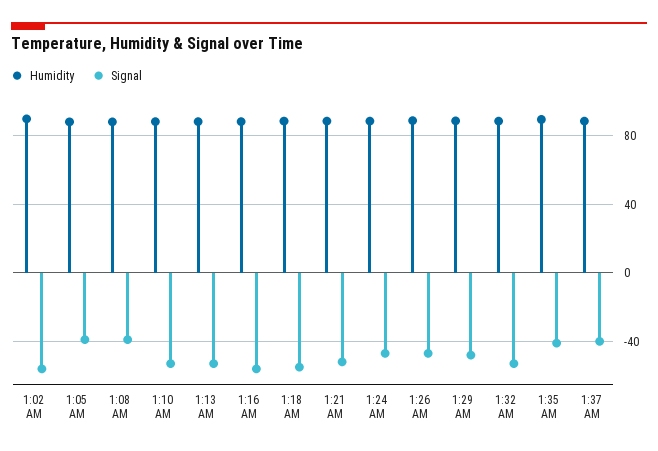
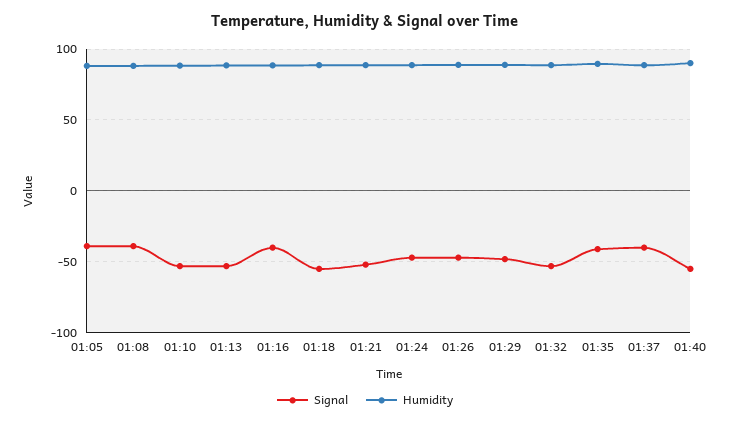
Humidity, 1:02 AM: 90 -> none
Signal, 1:02 AM: -55 -> none
Signal, 1:16 AM: -55 -> -40
Signal, 01:40: none -> -55
Humidity, 01:40: none -> 90

